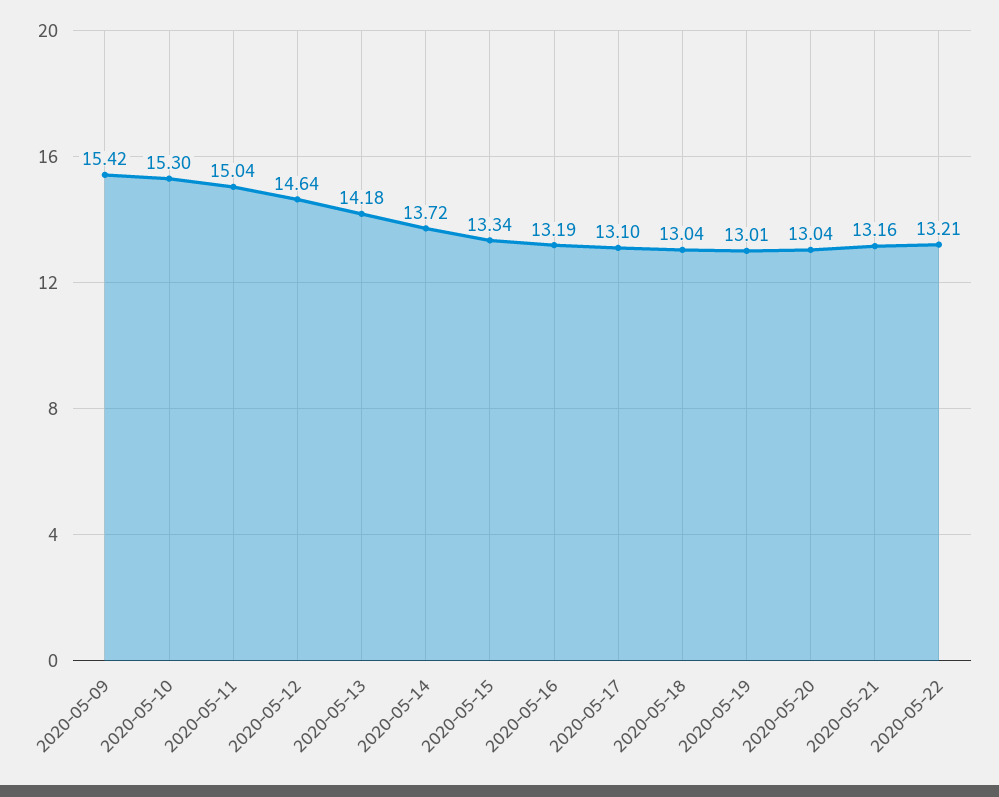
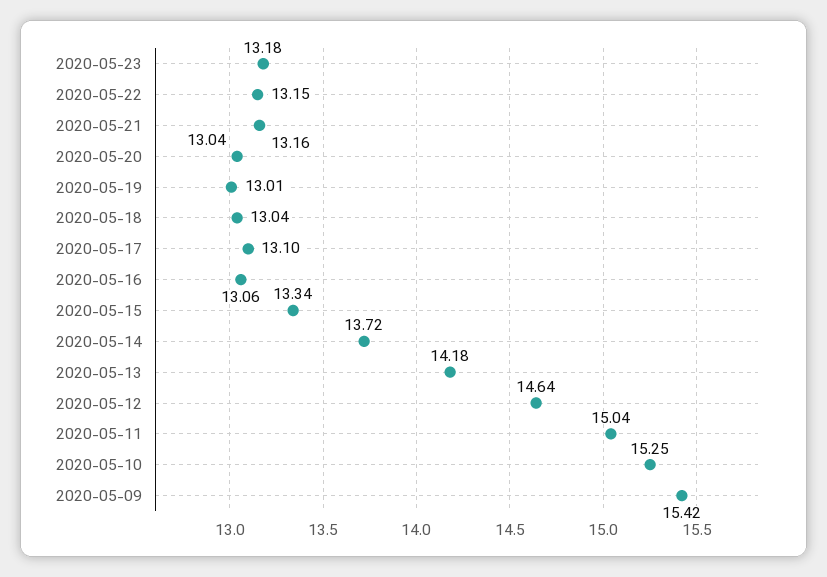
2020-05-10: 15.3 -> 15.25
2020-05-16: 13.19 -> 13.06
2020-05-22: 13.21 -> 13.15
2020-05-23: none -> 13.18

